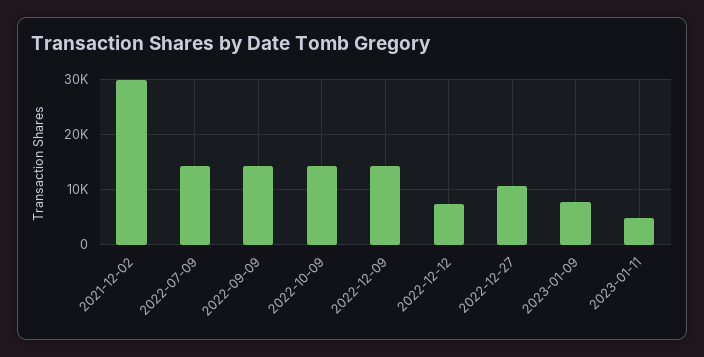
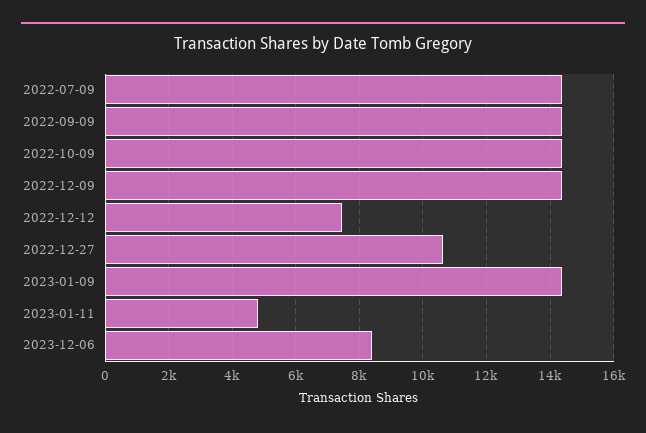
2021-12-02: 30000 -> none
2023-01-09: 8000 -> 14400
2023-12-06: none -> 8400

